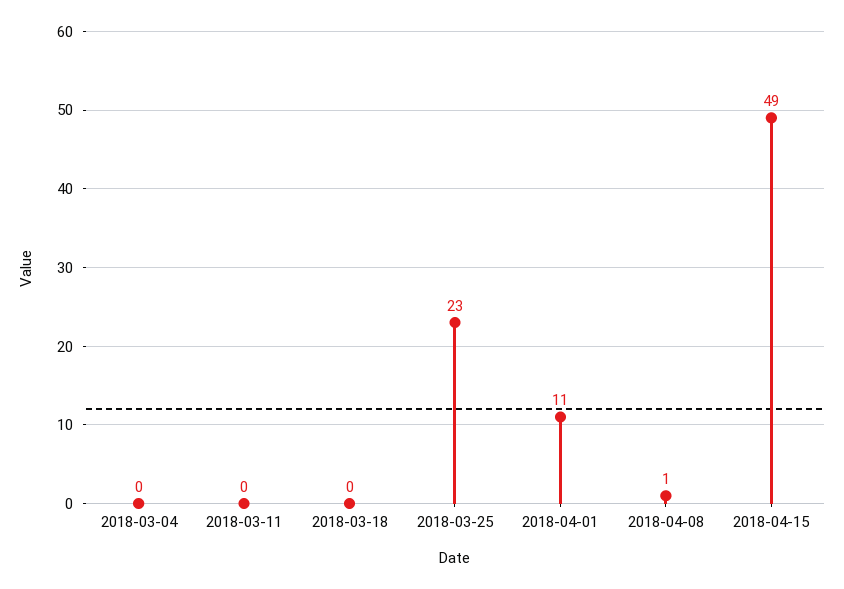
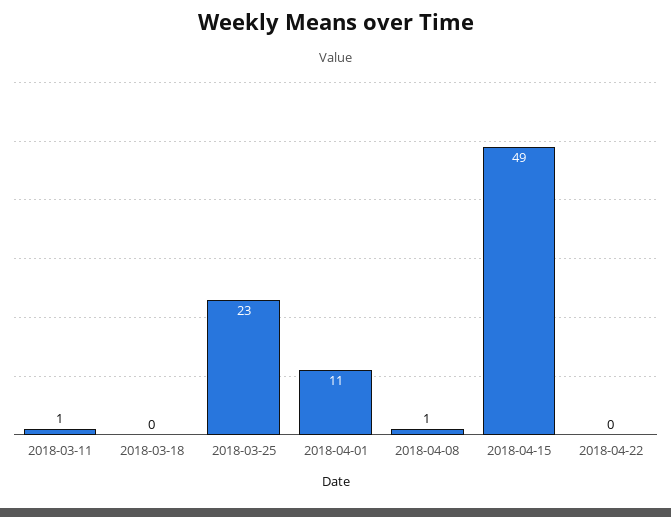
2018-03-04: 0 -> none
2018-03-11: 0 -> 1
2018-04-22: none -> 0

